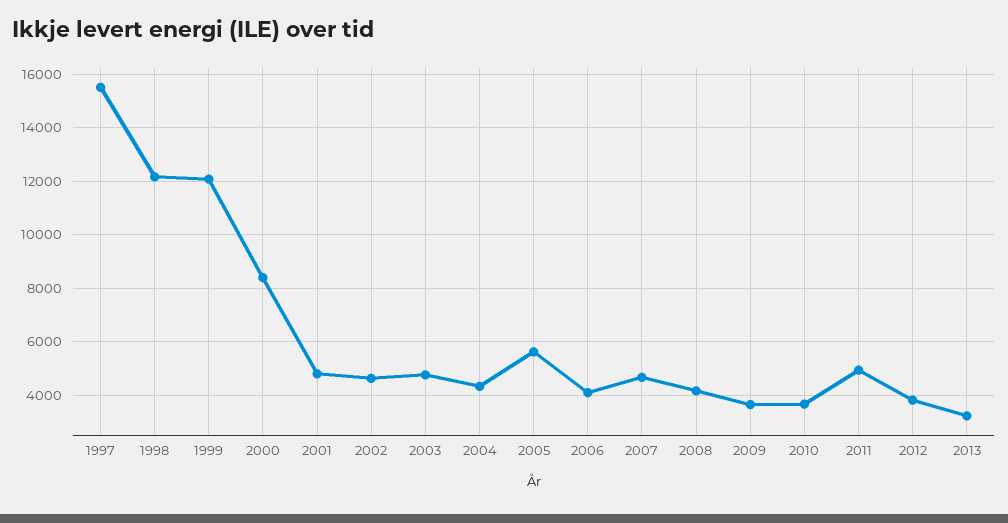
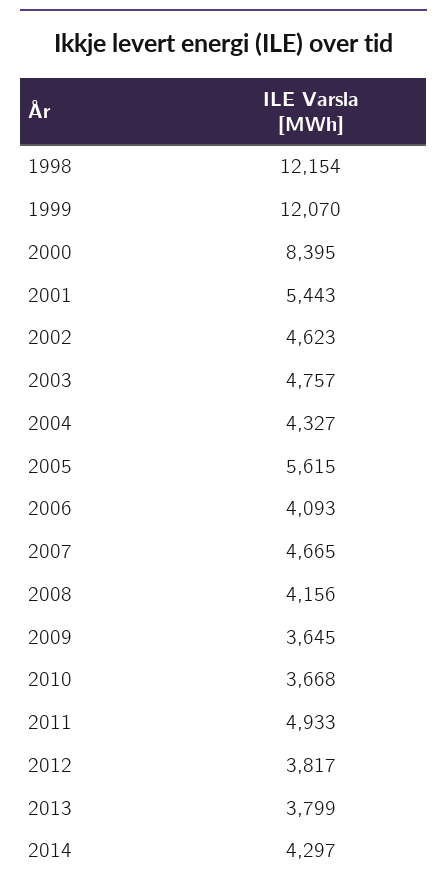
1997: 15500 -> none
2001: 4750 -> 5443
2013: 3250 -> 3799
2014: none -> 4297

